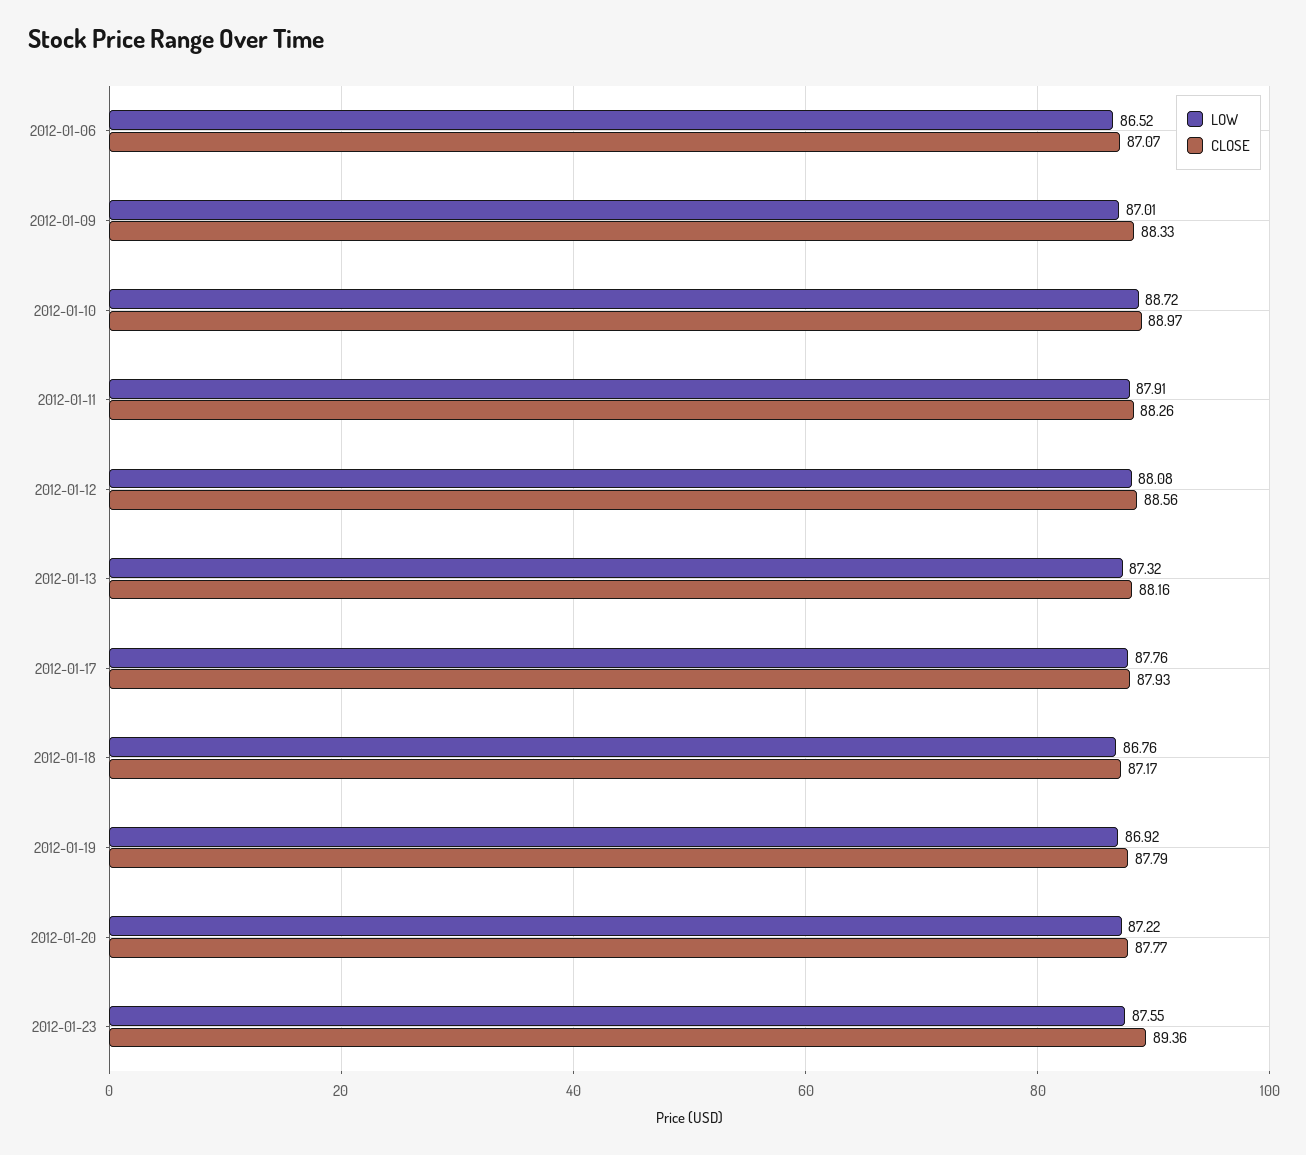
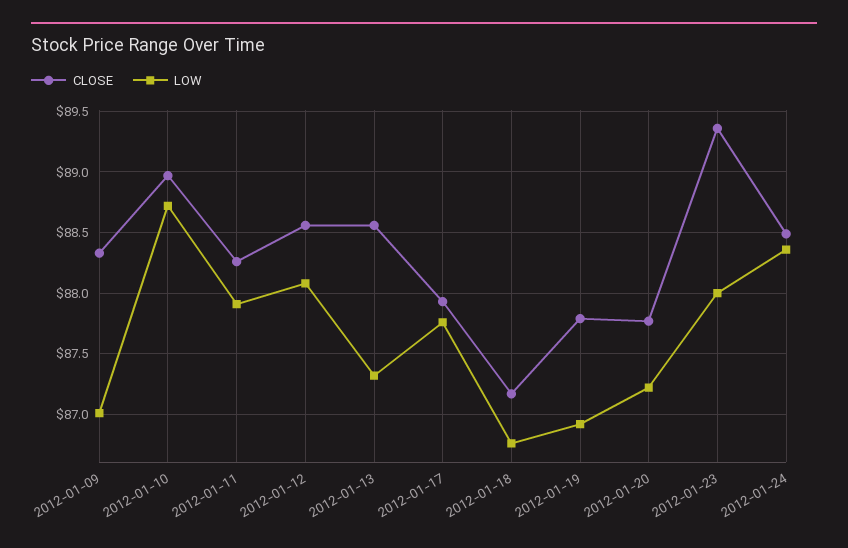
LOW, 2012-01-06: 86.52 -> none
CLOSE, 2012-01-06: 87.07 -> none
CLOSE, 2012-01-13: 88.16 -> 88.55
LOW, 2012-01-23: 87.55 -> 88
CLOSE, 2012-01-24: none -> 88.5
LOW, 2012-01-24: none -> 88.35

